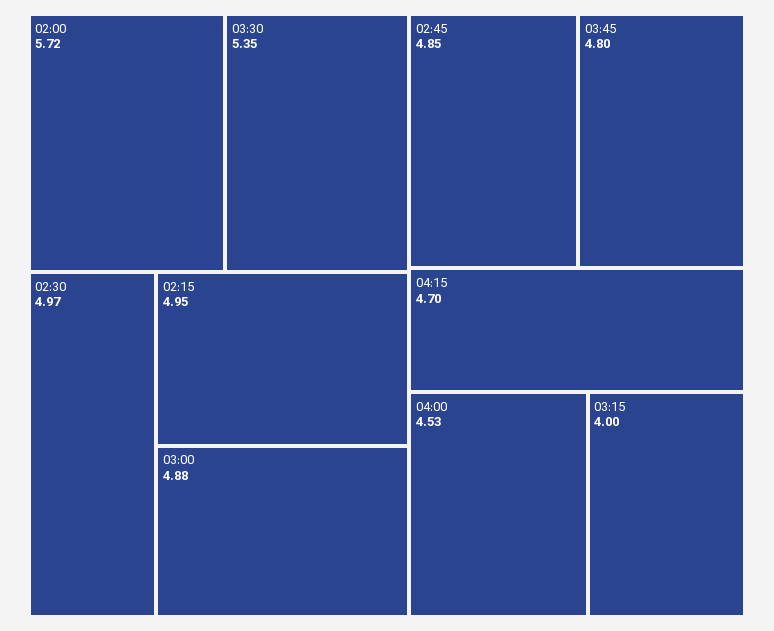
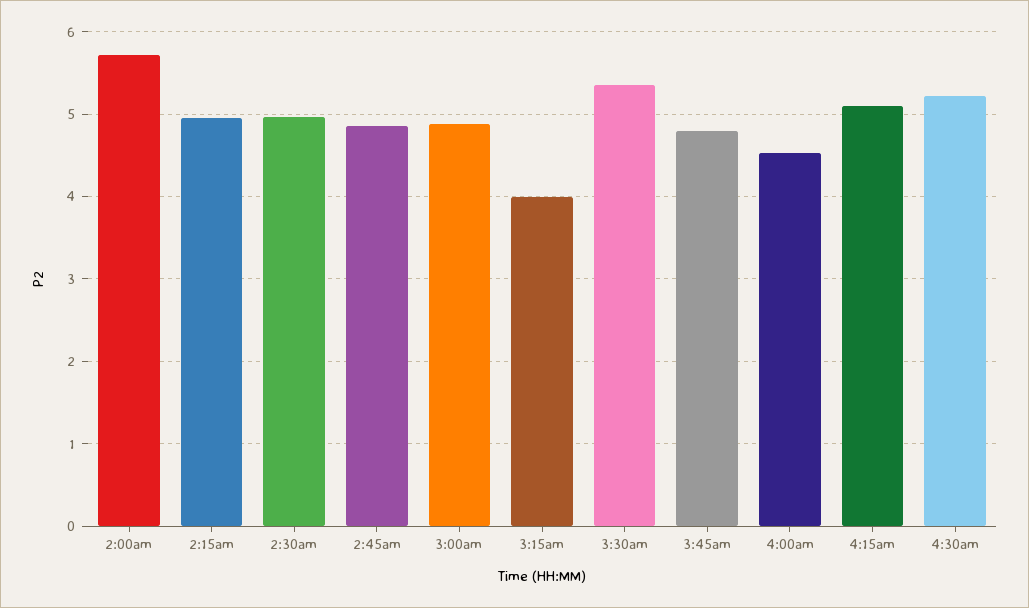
04:15: 4.7 -> 5.1
4:30am: none -> 5.2

